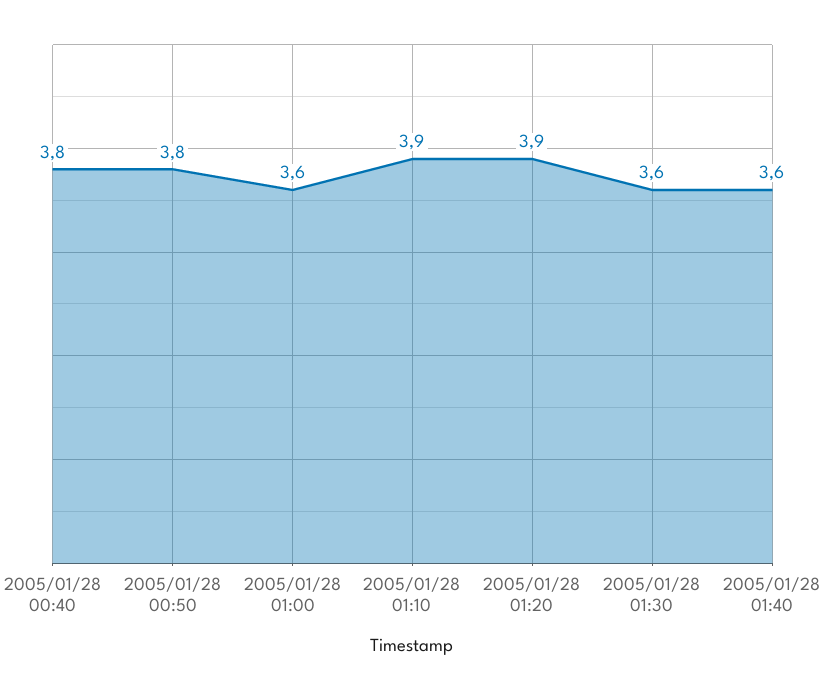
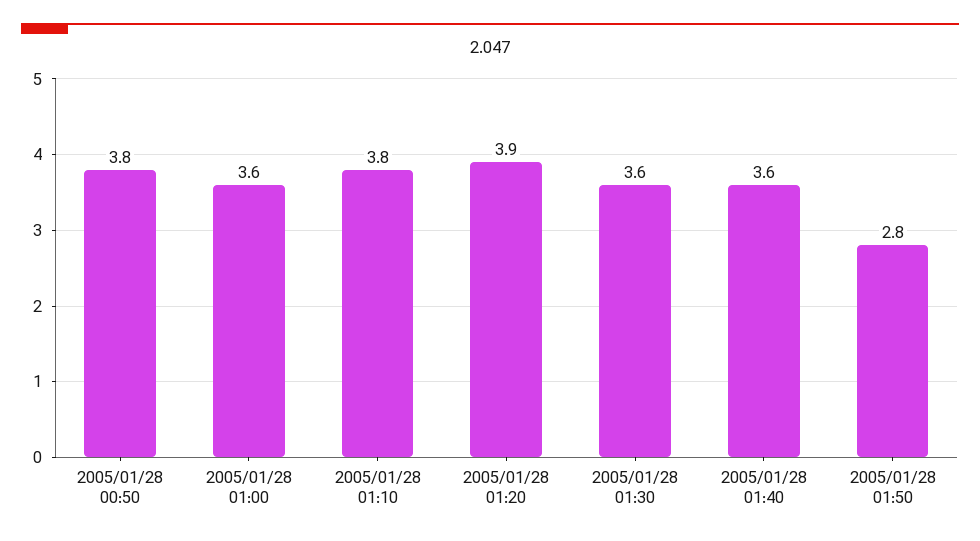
2005/01/28 00:40: 3.8 -> none
2005/01/28 01:10: 3.9 -> 3.8
2005/01/28 01:50: none -> 2.8

